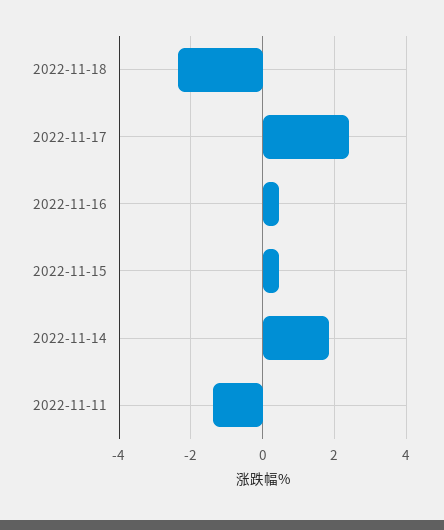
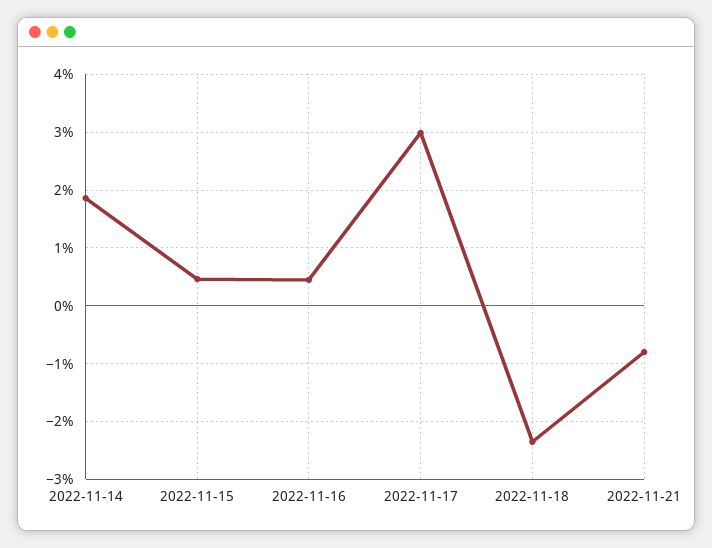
2022-11-17: 2.4 -> 3
2022-11-11: -1.4 -> none
2022-11-21: none -> -0.8

